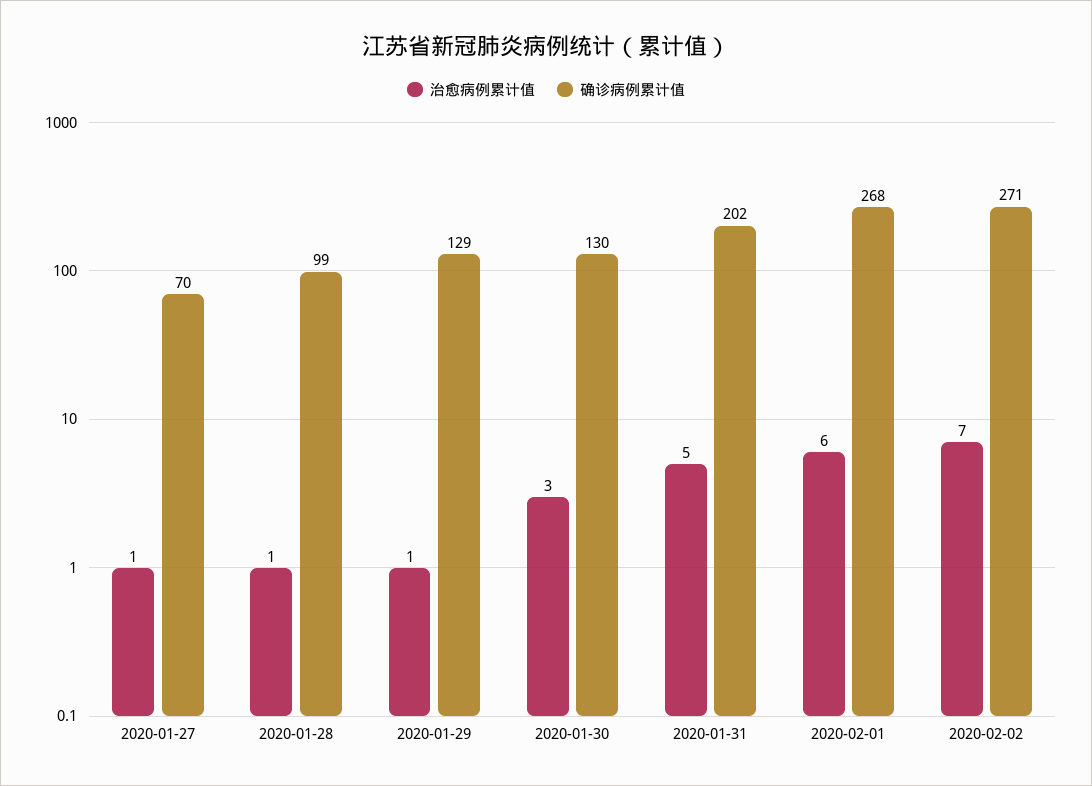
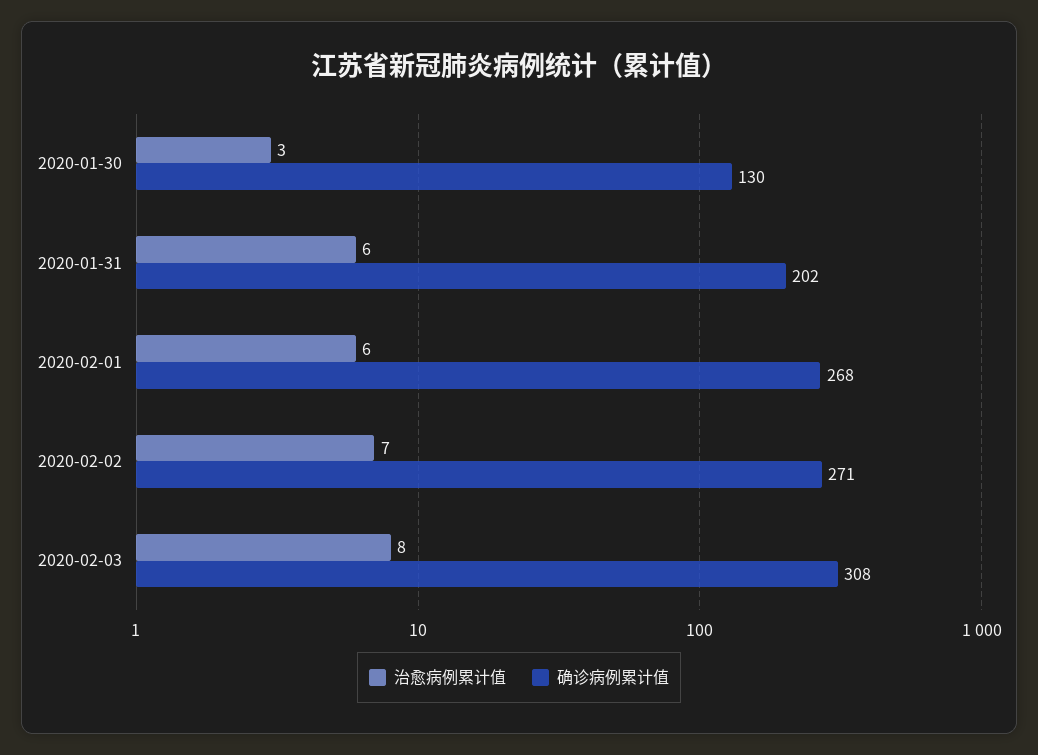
治愈病例累计值, 2020-01-27: 1 -> none
确诊病例累计值, 2020-01-27: 70 -> none
治愈病例累计值, 2020-01-28: 1 -> none
确诊病例累计值, 2020-01-28: 99 -> none
治愈病例累计值, 2020-01-29: 1 -> none
确诊病例累计值, 2020-01-29: 129 -> none
治愈病例累计值, 2020-01-31: 5 -> 6
治愈病例累计值, 2020-02-03: none -> 8
确诊病例累计值, 2020-02-03: none -> 308

